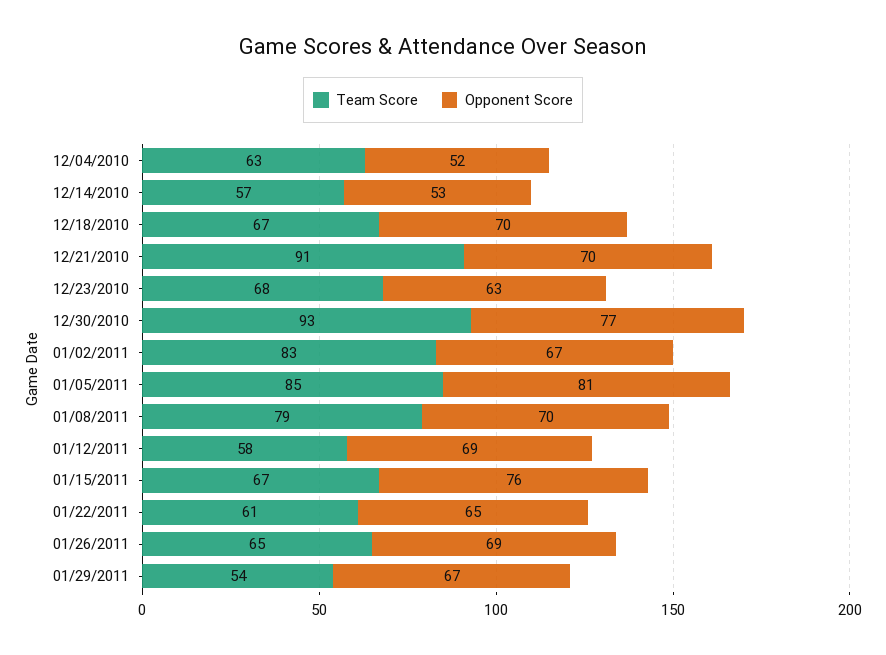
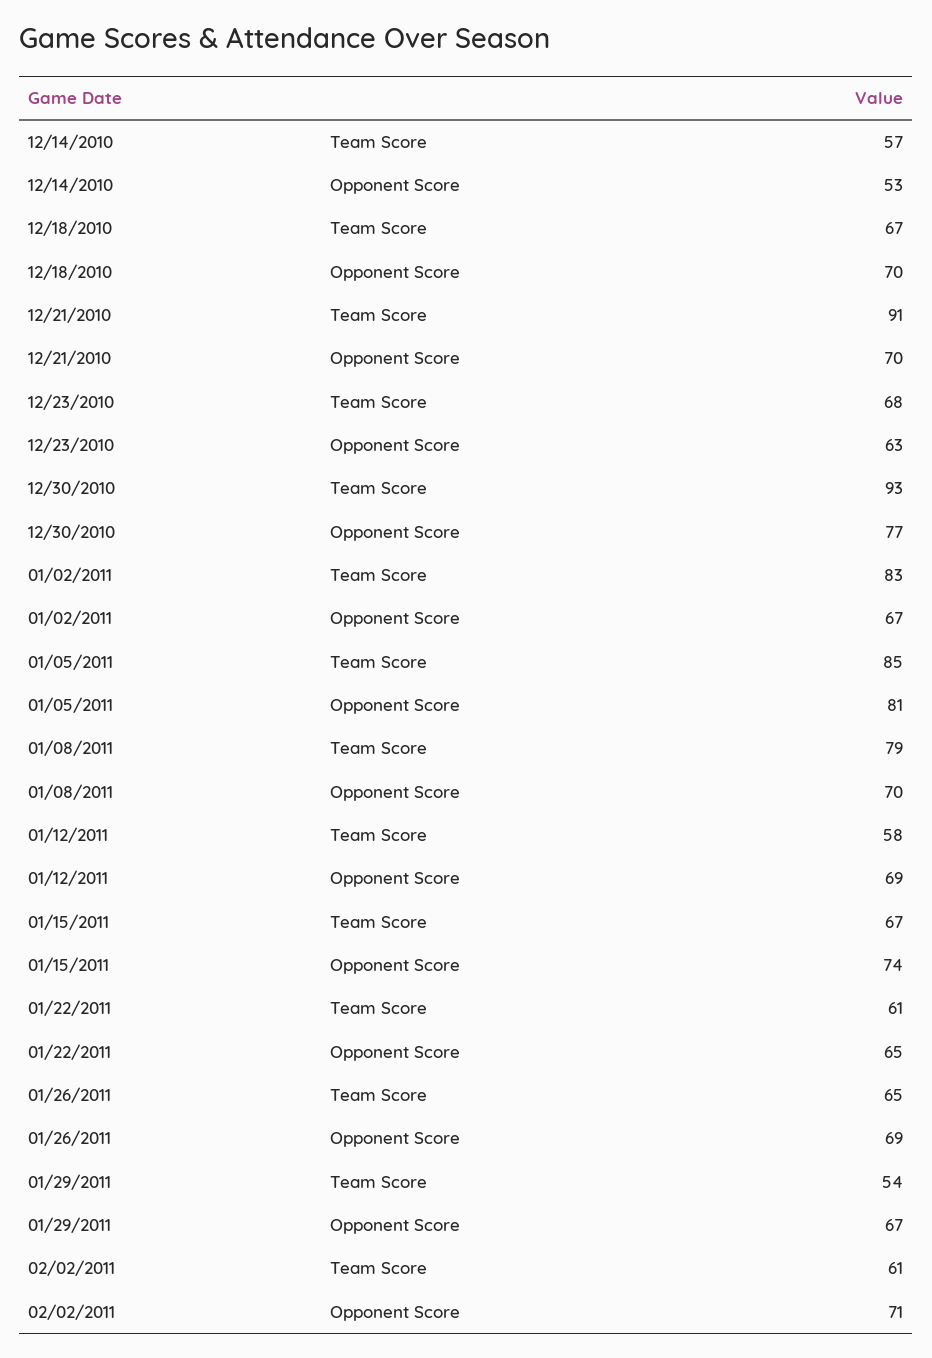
Team Score, 12/04/2010: 63 -> none
Opponent Score, 12/04/2010: 52 -> none
Opponent Score, 01/15/2011: 76 -> 74
Team Score, 02/02/2011: none -> 61
Opponent Score, 02/02/2011: none -> 71

